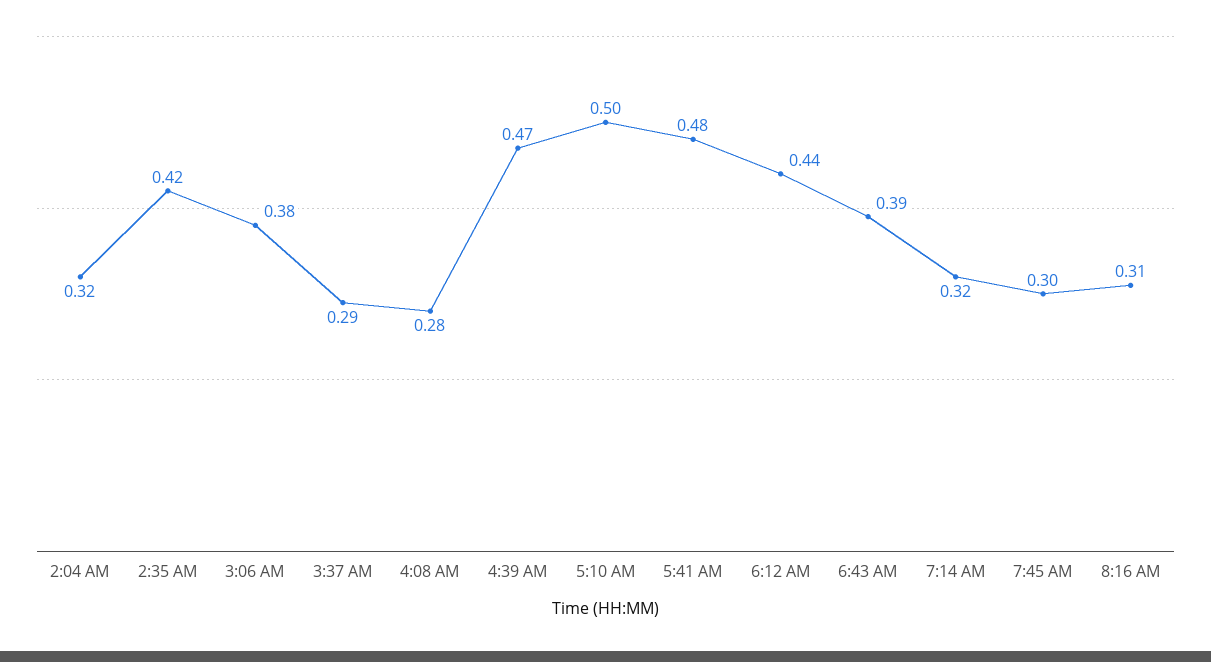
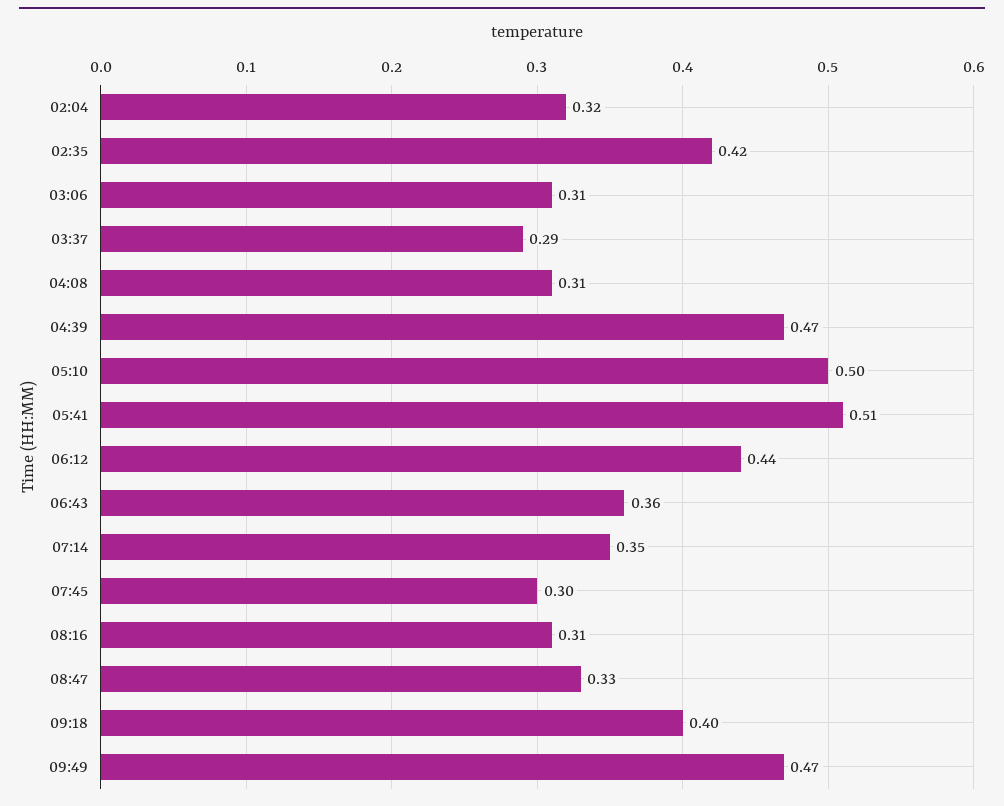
3:06 AM: 0.38 -> 0.31
4:08 AM: 0.28 -> 0.31
5:41 AM: 0.48 -> 0.51
6:43 AM: 0.39 -> 0.36
7:14 AM: 0.32 -> 0.35
08:47: none -> 0.33
09:18: none -> 0.4
09:49: none -> 0.47

